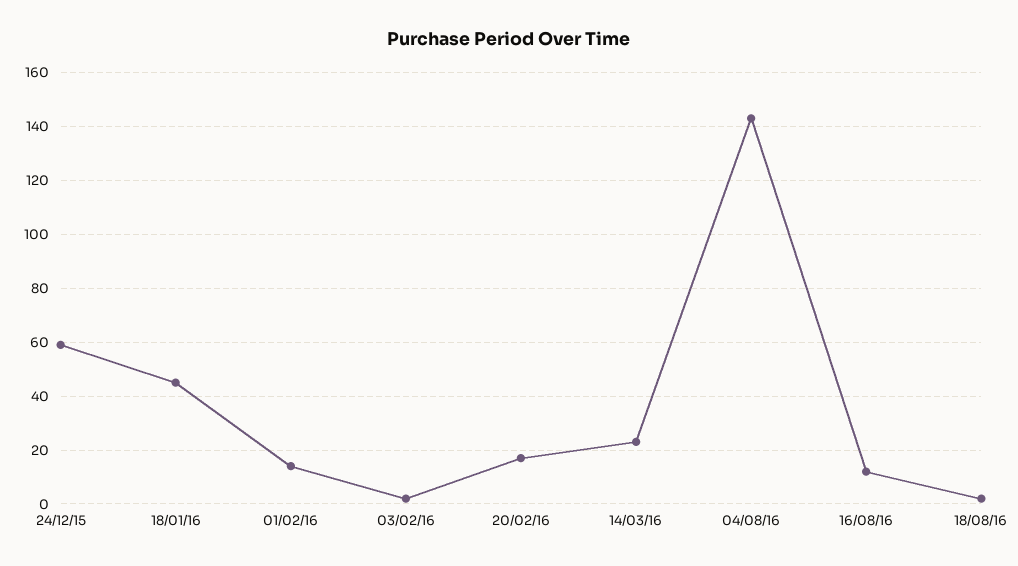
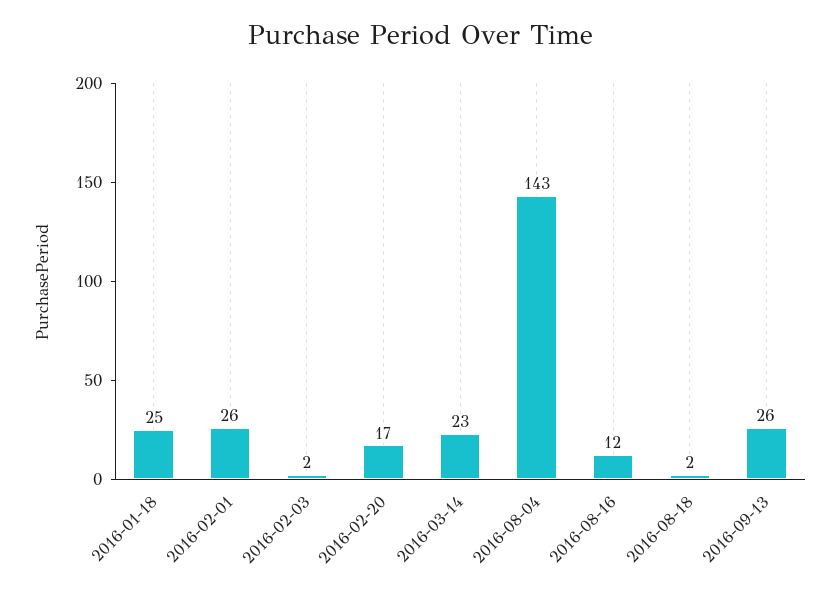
24/12/15: 60 -> none
18/01/16: 45 -> 25
01/02/16: 15 -> 26
2016-09-13: none -> 26

